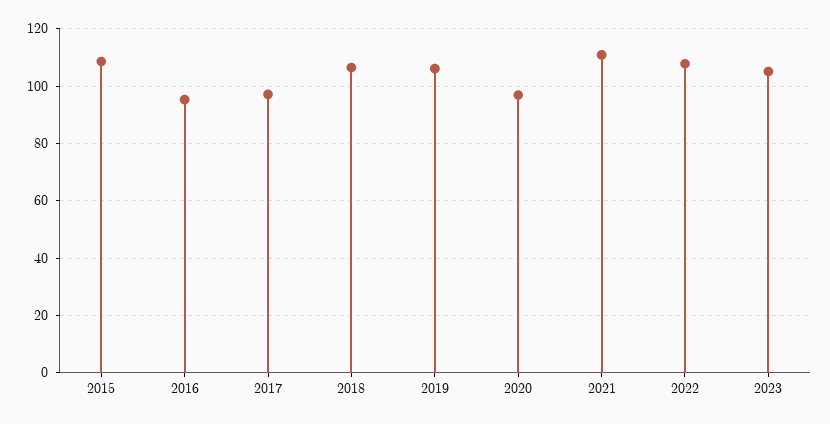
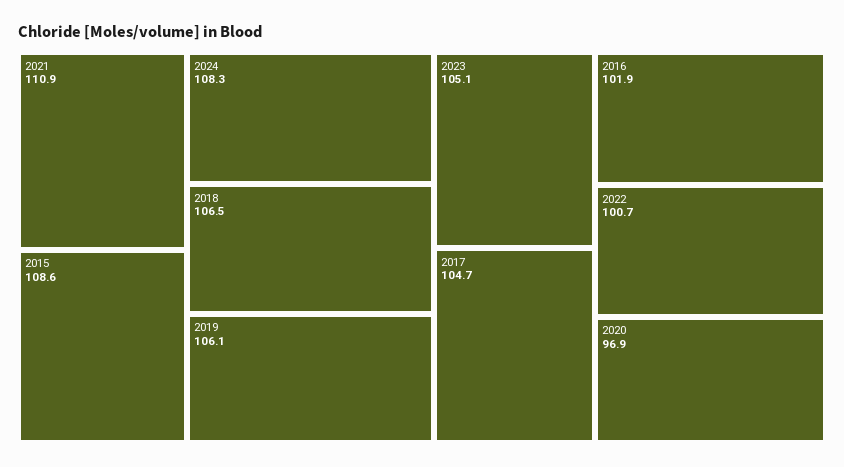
2016: 95 -> 101.9
2017: 97.5 -> 104.7
2022: 107.5 -> 100.7
2024: none -> 108.3

